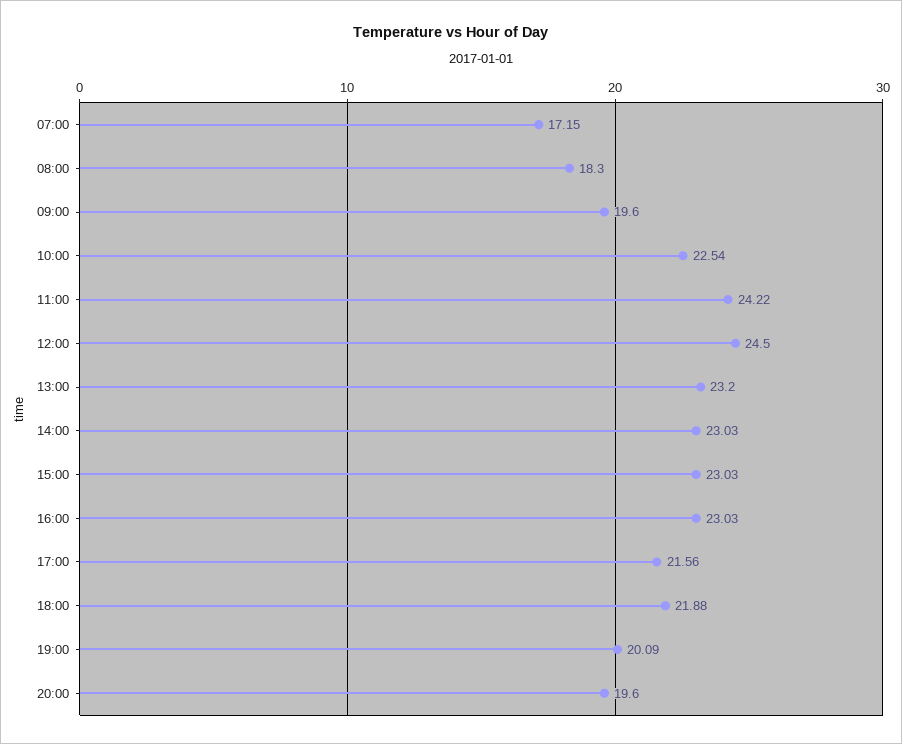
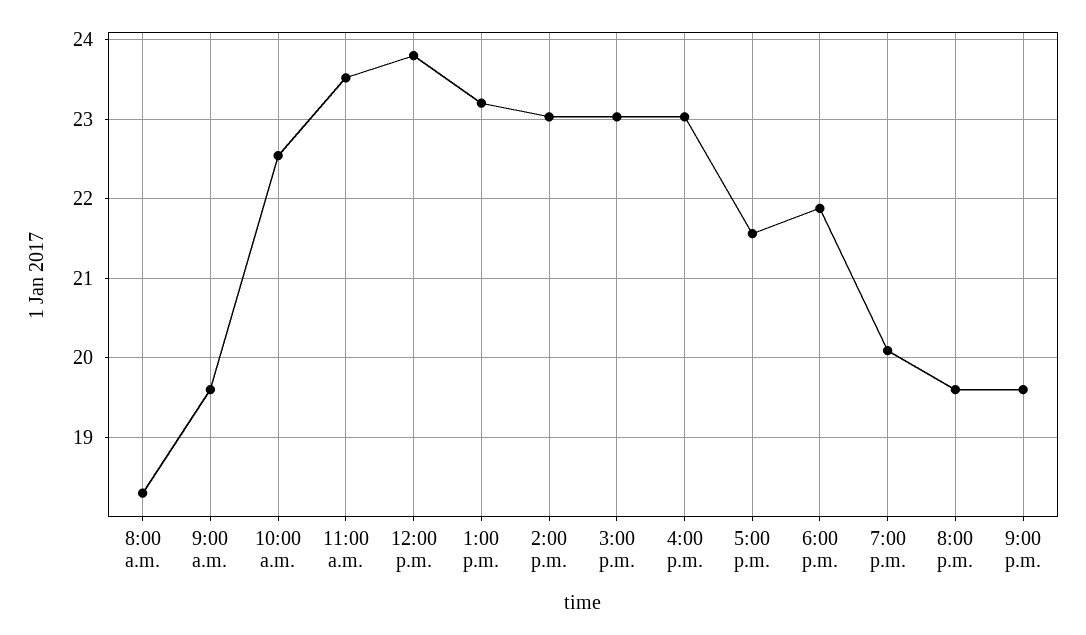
07:00: 17.15 -> none
11:00: 24.22 -> 23.5
12:00: 24.5 -> 23.8
9:00 p.m.: none -> 19.6

